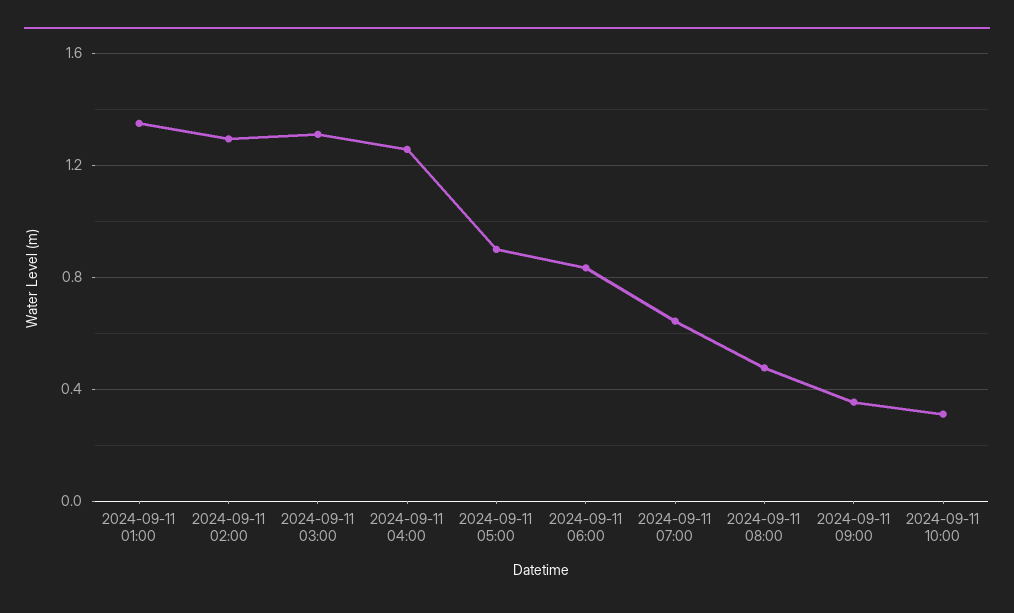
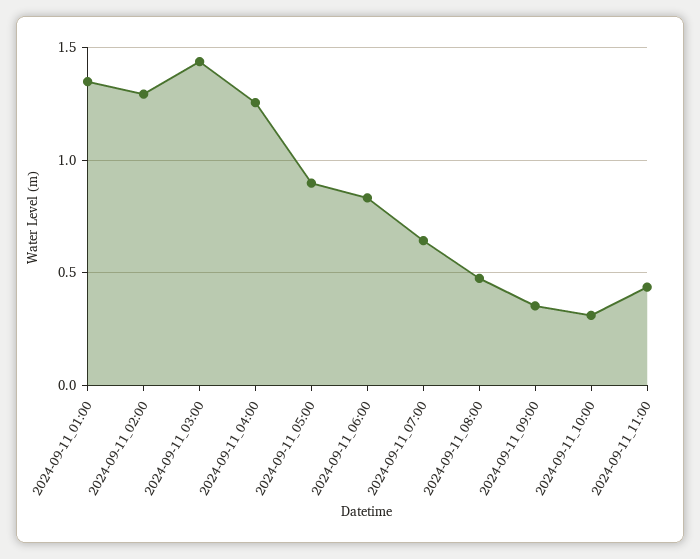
2024-09-11 03:00: 1.3 -> 1.45
2024-09-11_11:00: none -> 0.45

